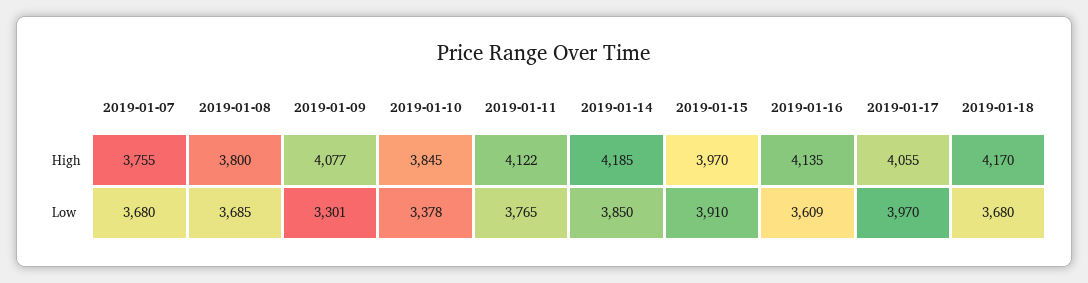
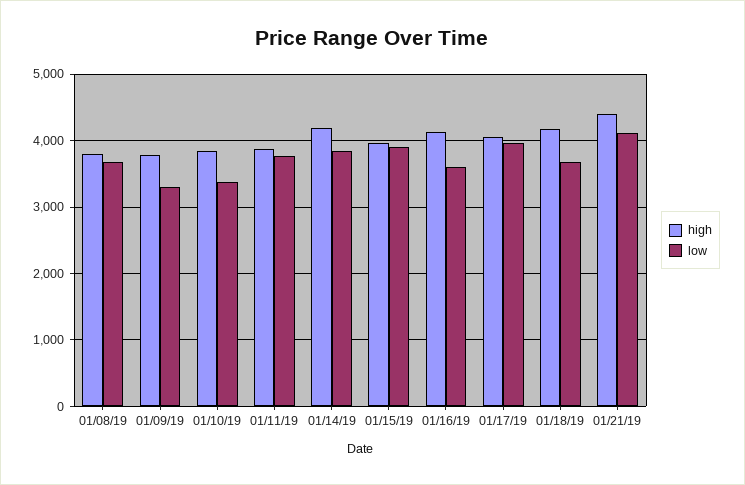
High, 2019-01-07: 3755 -> none
High, 2019-01-09: 4077 -> 3800
High, 2019-01-11: 4122 -> 3900
Low, 2019-01-07: 3680 -> none
High, 01/21/19: none -> 4400
Low, 01/21/19: none -> 4100

